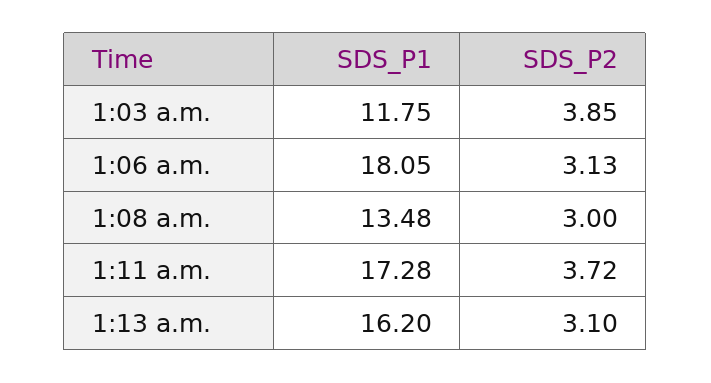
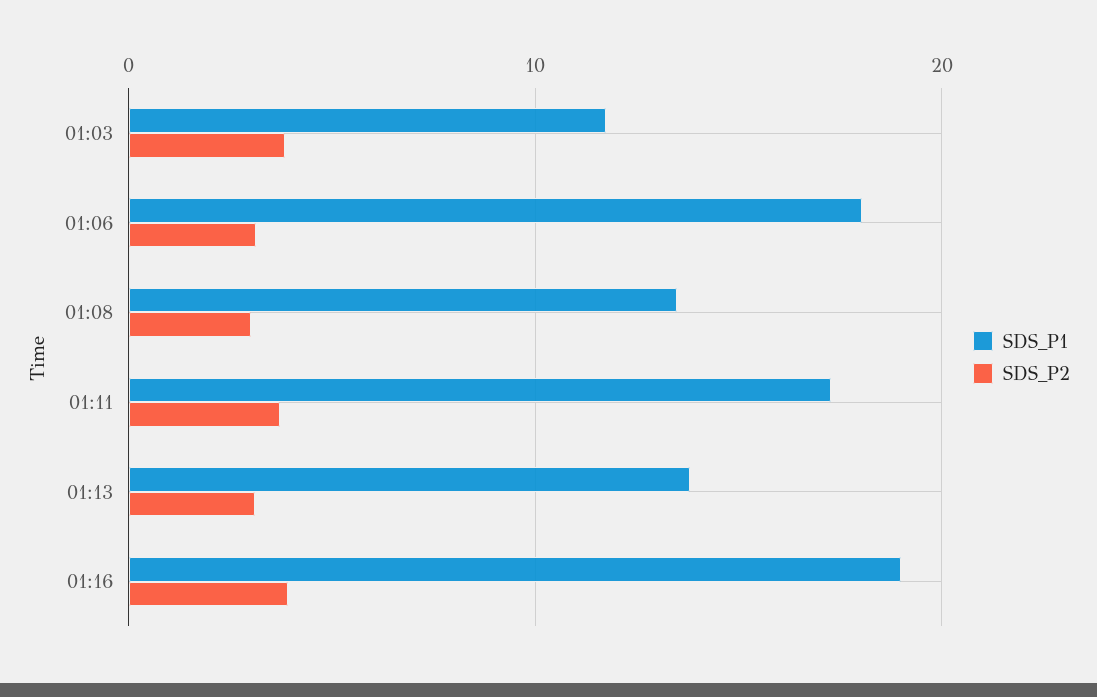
SDS_P1, 1:13 a.m.: 16.2 -> 14
SDS_P1, 01:16: none -> 19
SDS_P2, 01:16: none -> 4

